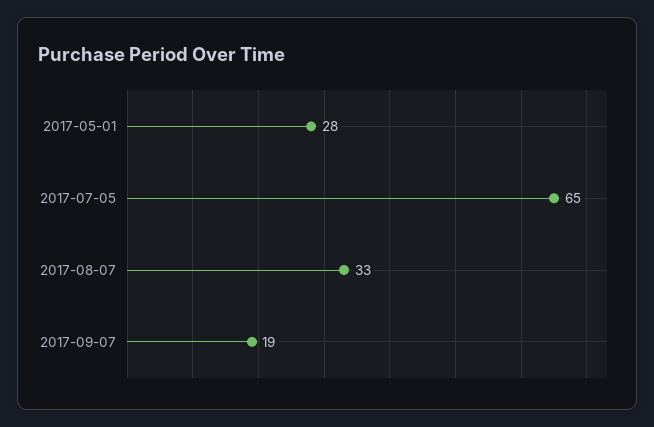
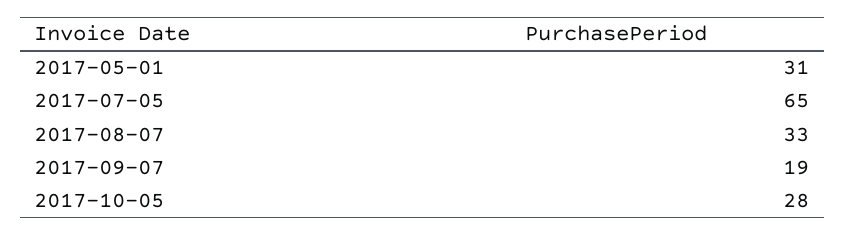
2017-05-01: 28 -> 31
2017-10-05: none -> 28

